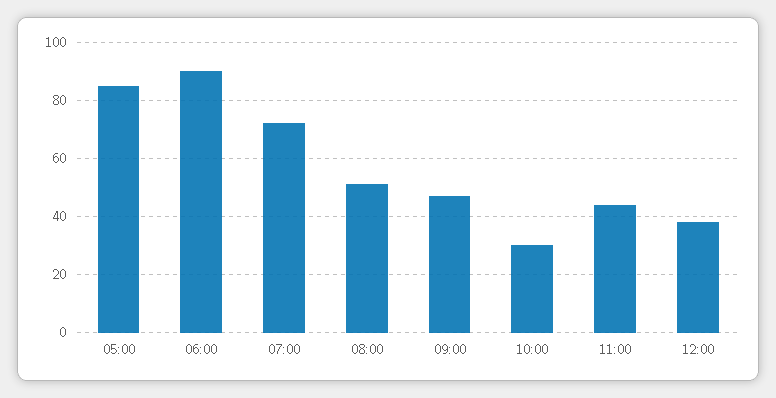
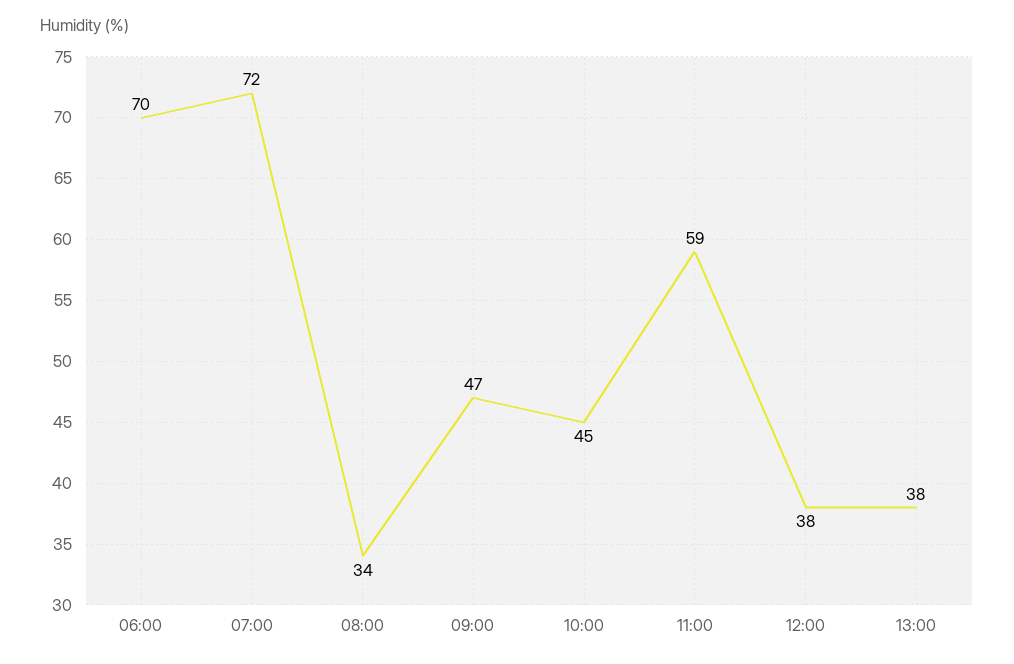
05:00: 85 -> none
06:00: 90 -> 70
08:00: 50 -> 34
10:00: 30 -> 45
11:00: 45 -> 59
13:00: none -> 38

